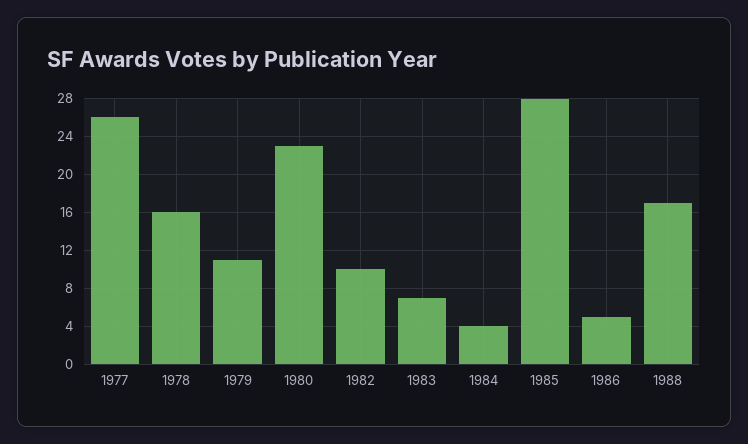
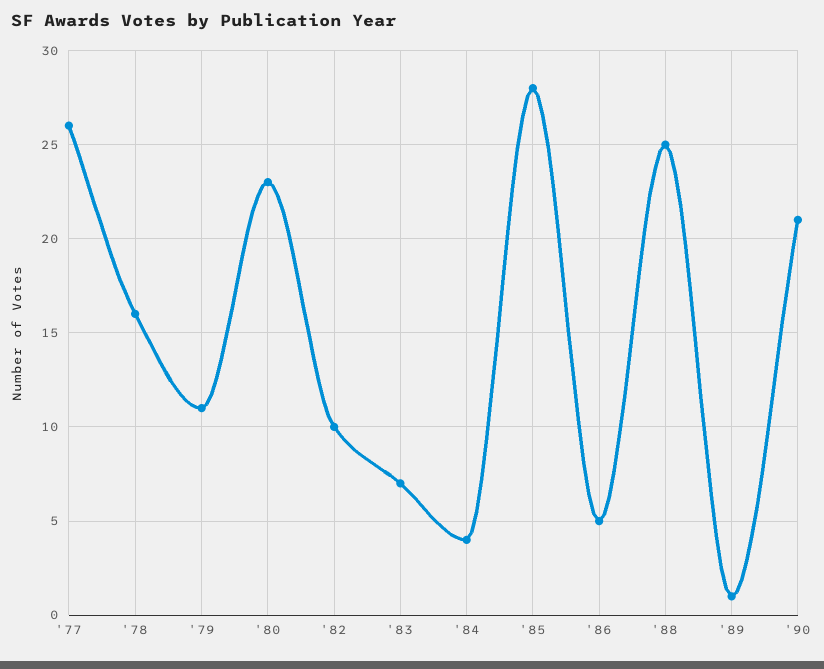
1988: 17 -> 25
'89: none -> 1
'90: none -> 21

